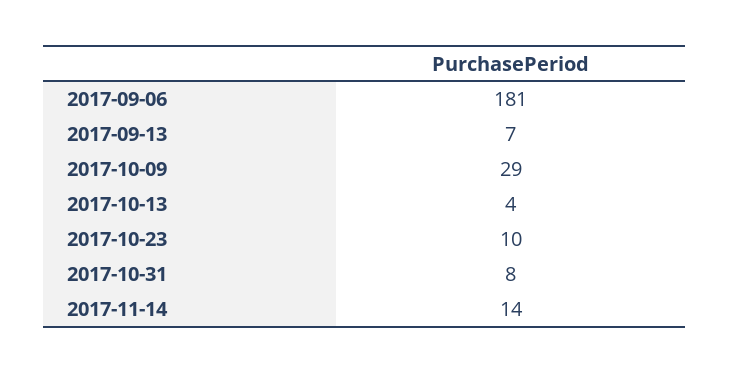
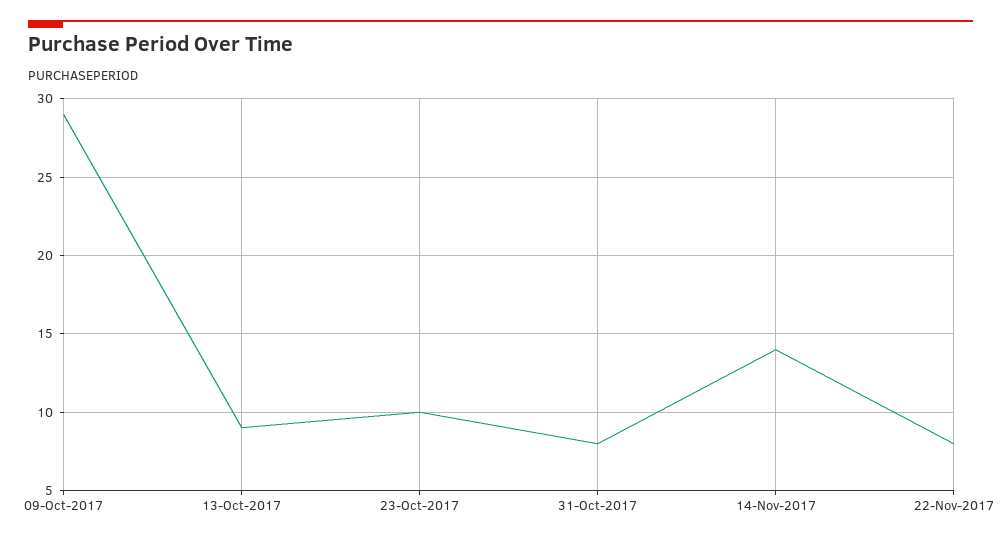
2017-09-06: 181 -> none
2017-09-13: 7 -> none
2017-10-13: 4 -> 9
22-Nov-2017: none -> 8

